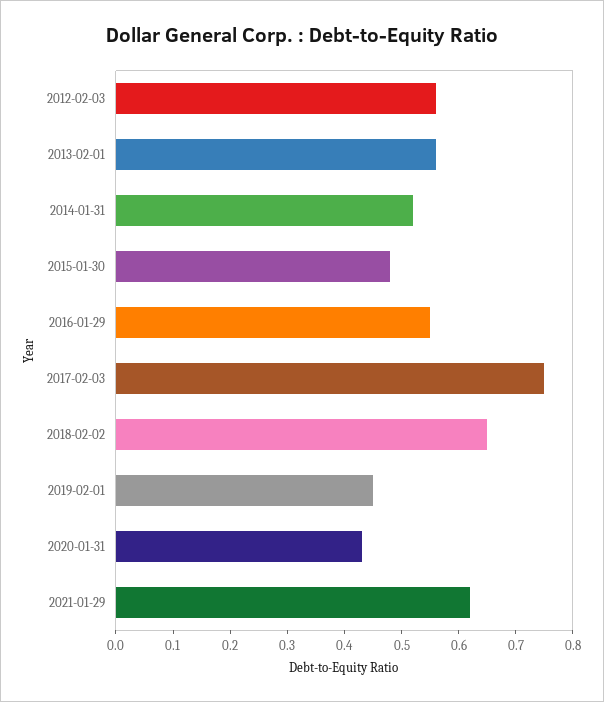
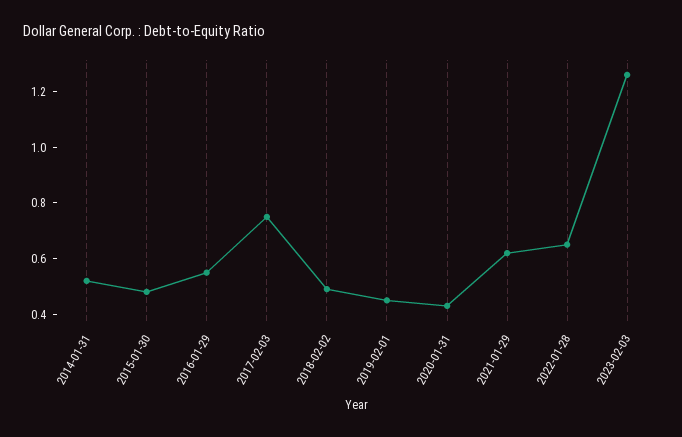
2012-02-03: 0.55 -> none
2013-02-01: 0.55 -> none
2018-02-02: 0.65 -> 0.5
2022-01-28: none -> 0.65
2023-02-03: none -> 1.25

